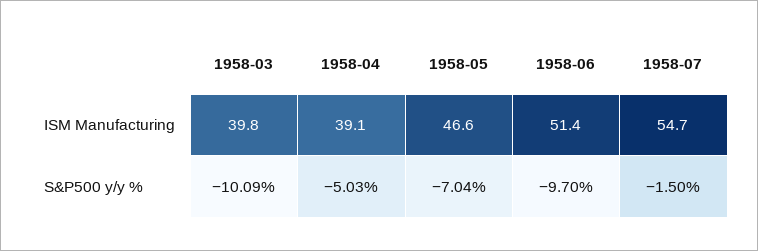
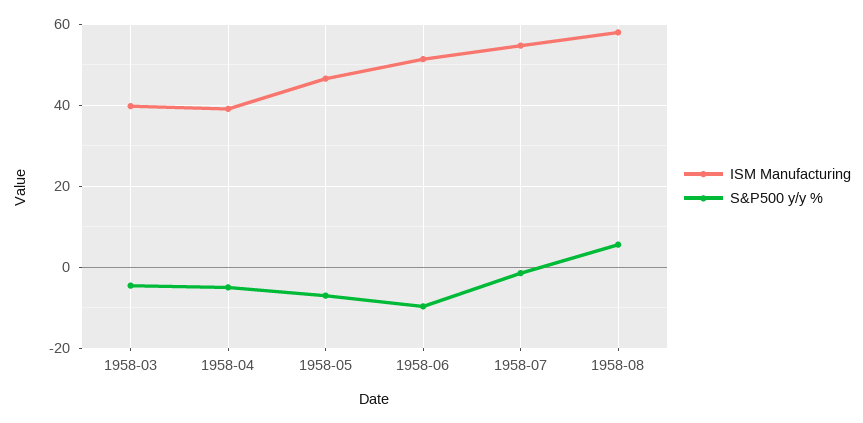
S&P500 y/y %, 1958-03: -10.09 -> -4
ISM Manufacturing, 1958-08: none -> 58
S&P500 y/y %, 1958-08: none -> 6

